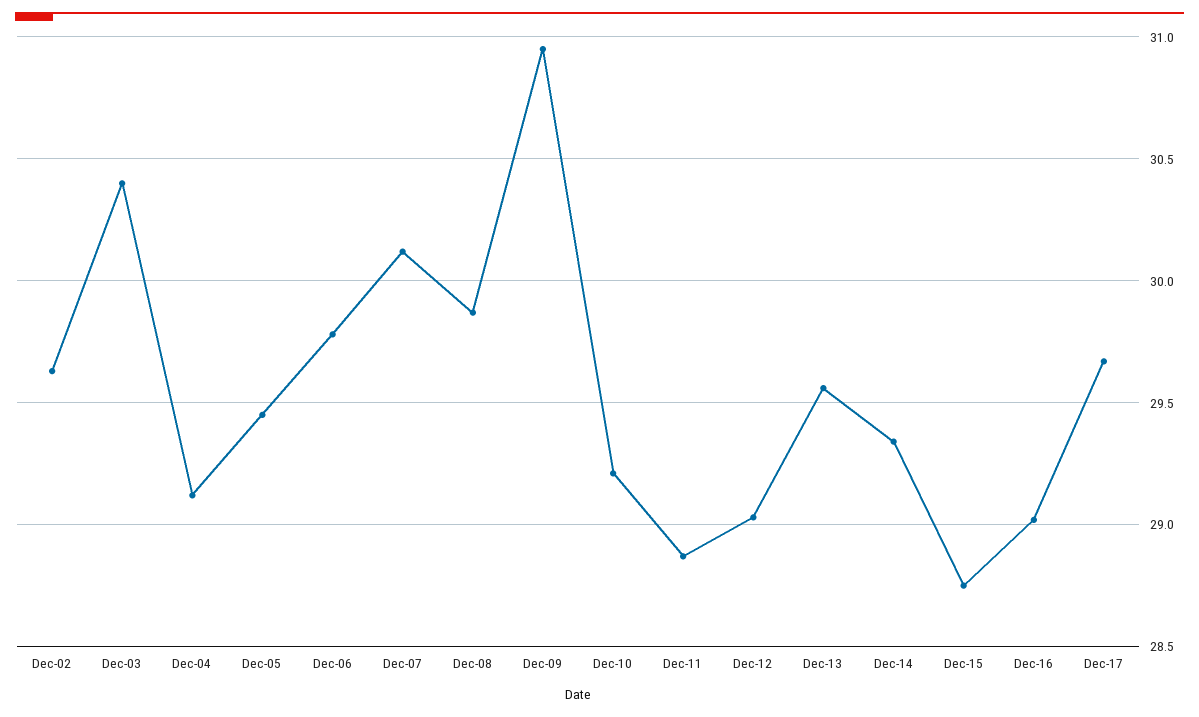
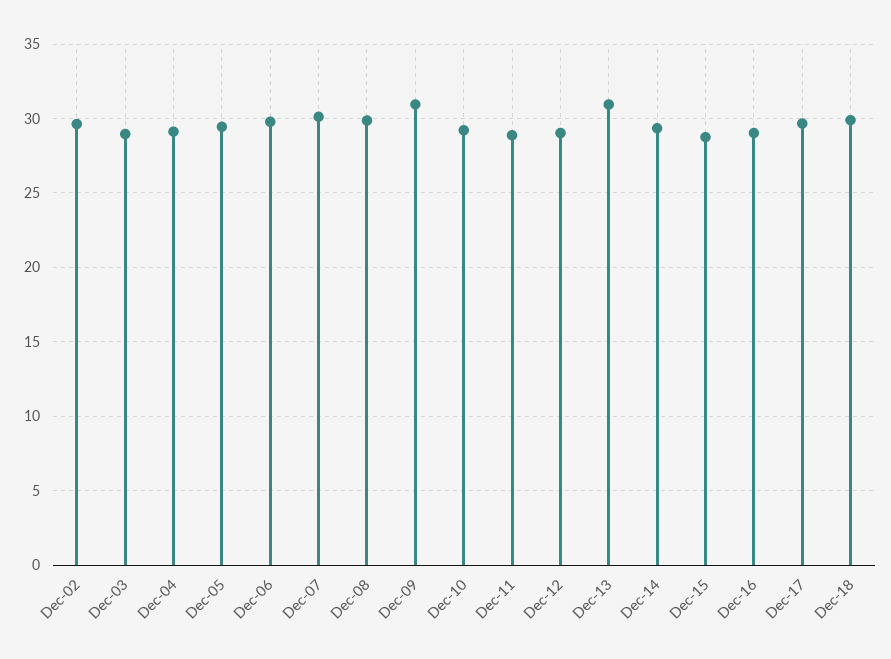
Dec-03: 30.4 -> 29
Dec-13: 29.55 -> 31
Dec-18: none -> 30

